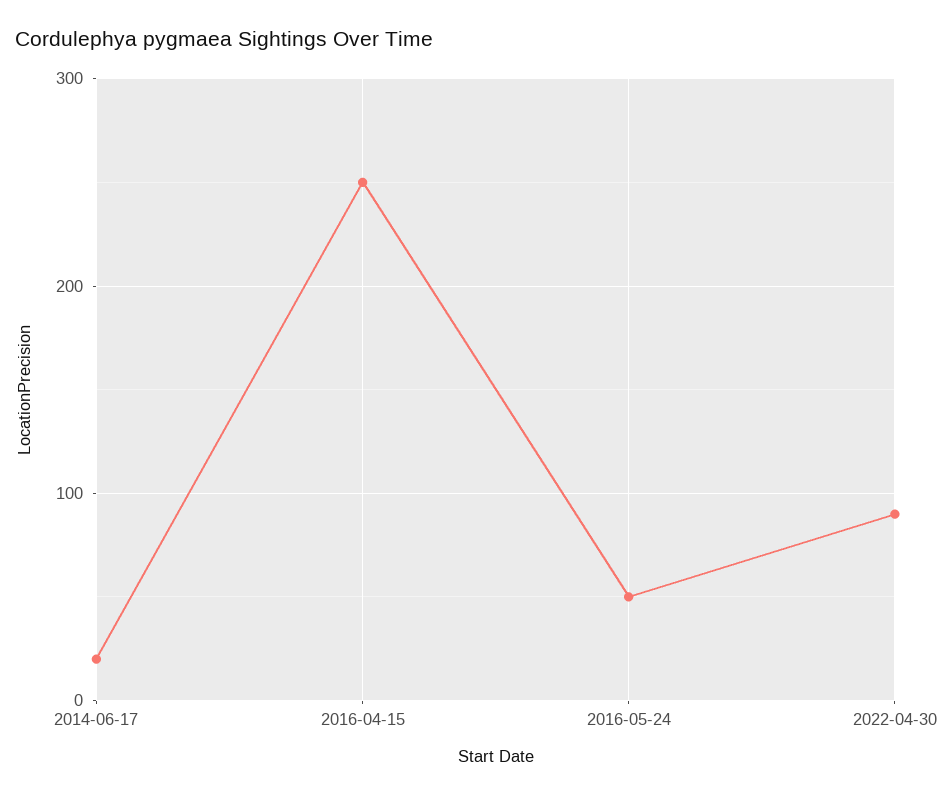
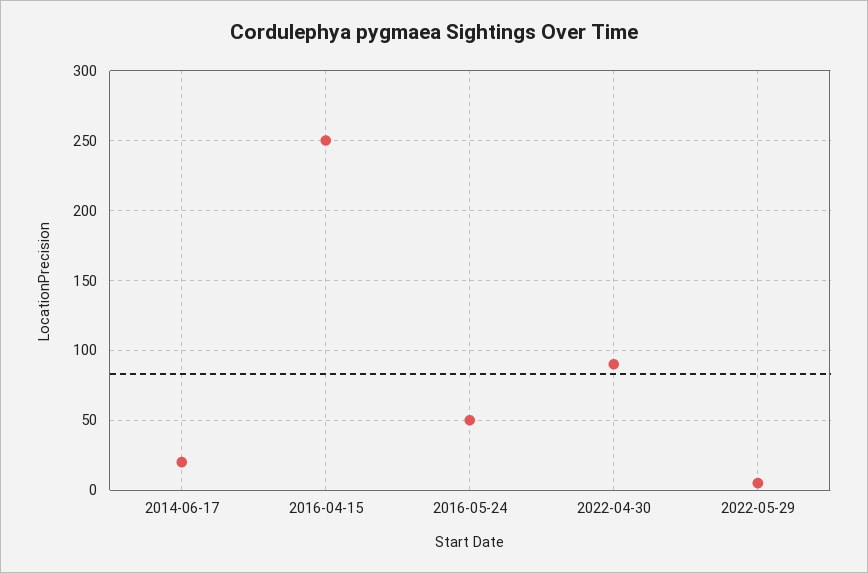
2022-05-29: none -> 5

